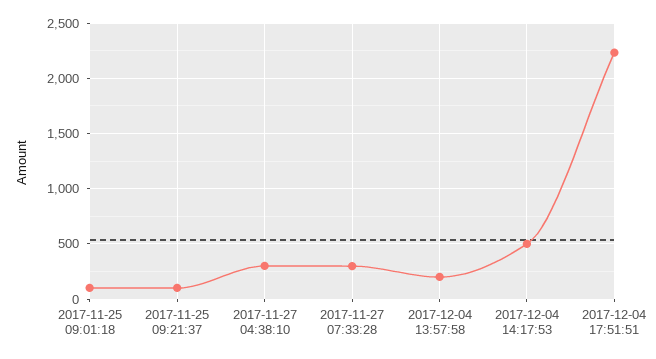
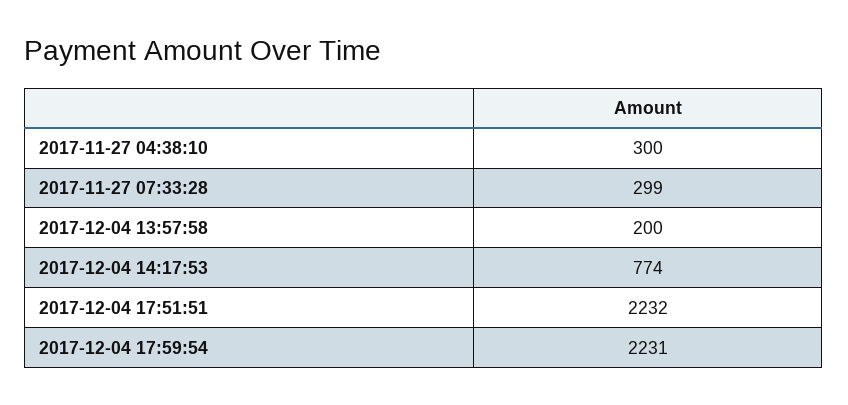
2017-11-25 09:01:18: 100 -> none
2017-11-25 09:21:37: 100 -> none
2017-12-04 14:17:53: 500 -> 774
2017-12-04 17:59:54: none -> 2231

